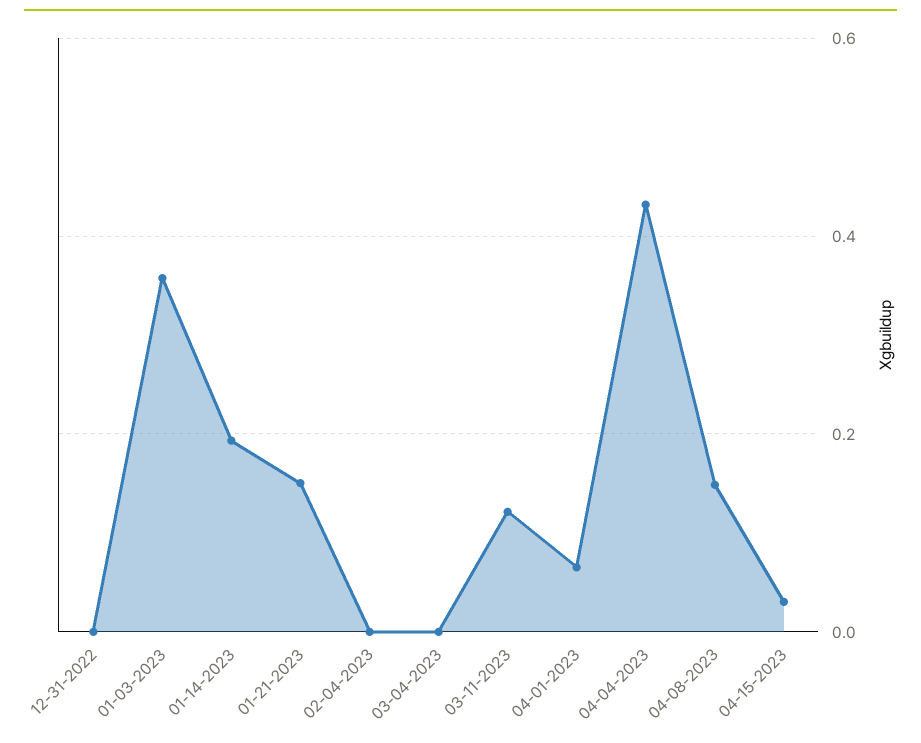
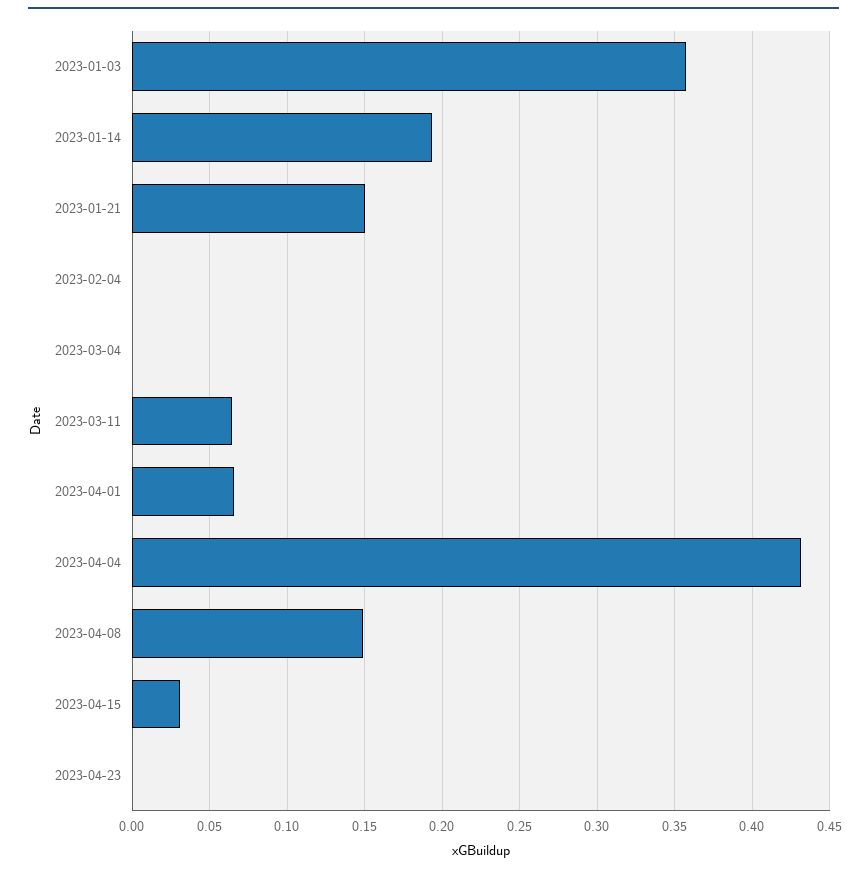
12-31-2022: 0 -> none
03-11-2023: 0.12 -> 0.065
2023-04-23: none -> 0

